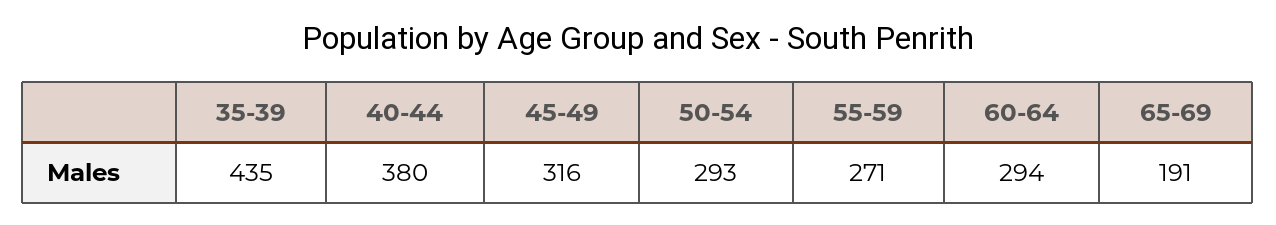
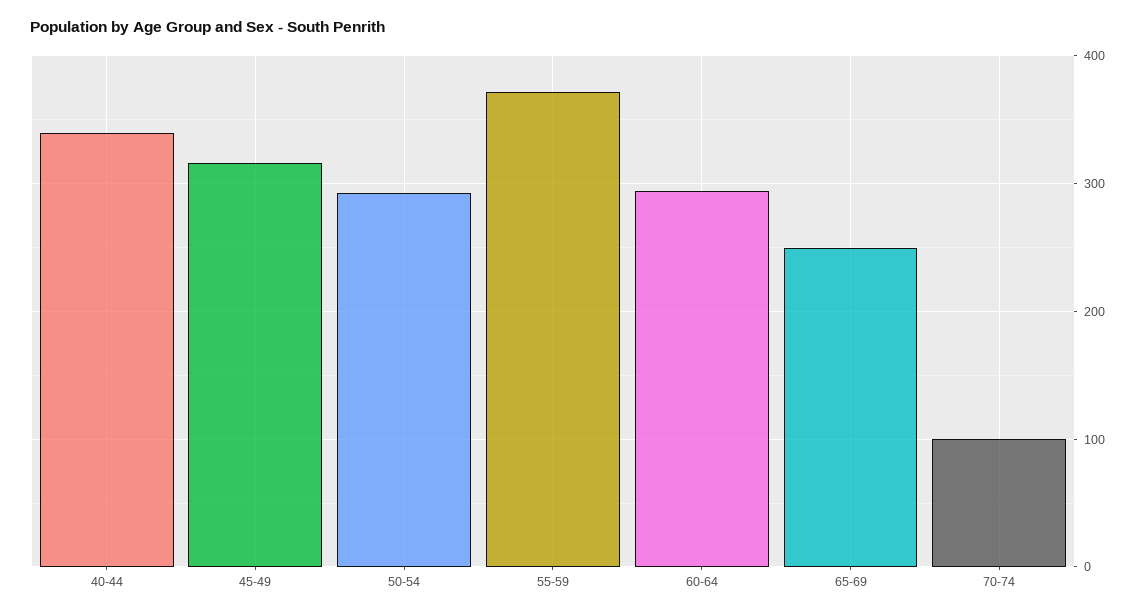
35-39: 435 -> none
40-44: 380 -> 340
55-59: 271 -> 370
65-69: 191 -> 250
70-74: none -> 100

